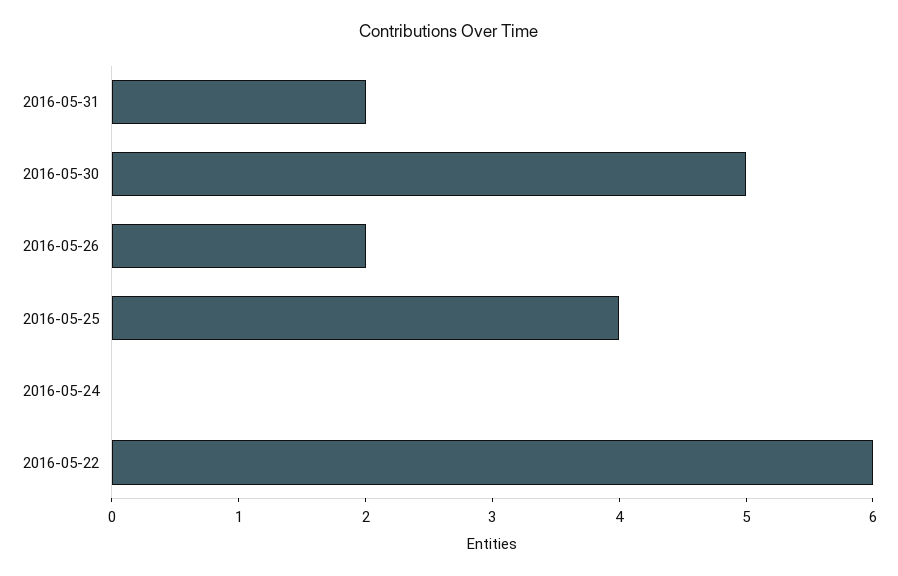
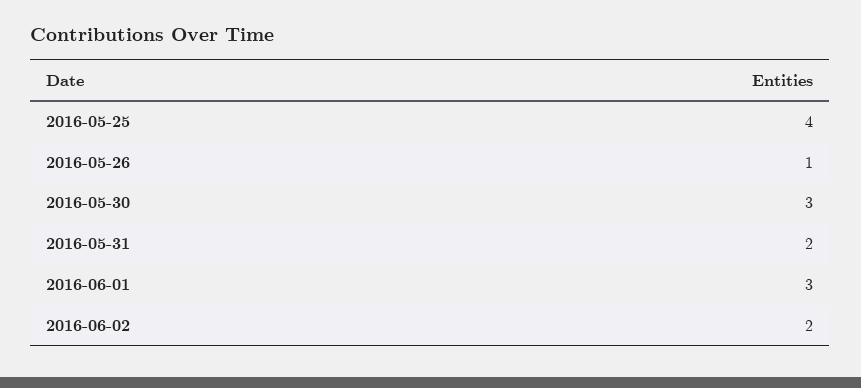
2016-05-30: 5 -> 3
2016-05-26: 2 -> 1
2016-05-24: 0 -> none
2016-05-22: 6 -> none
2016-06-01: none -> 3
2016-06-02: none -> 2

